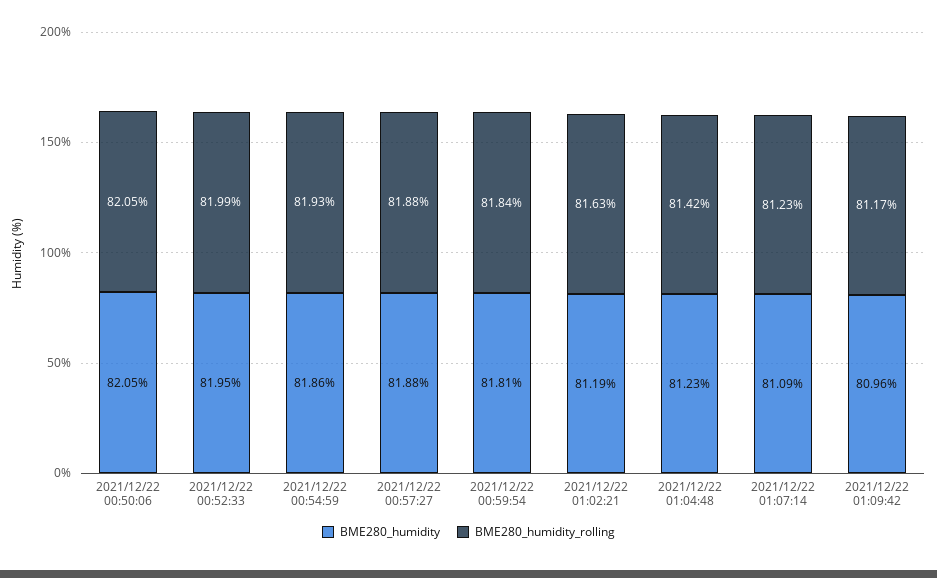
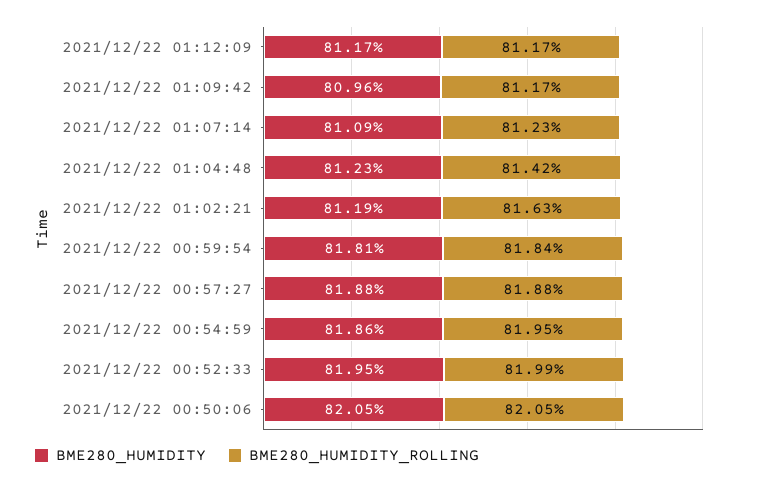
BME280_humidity_rolling, 2021/12/22 00:54:59: 81.93 -> 81.95
BME280_humidity, 2021/12/22 01:12:09: none -> 81.17
BME280_humidity_rolling, 2021/12/22 01:12:09: none -> 81.17

